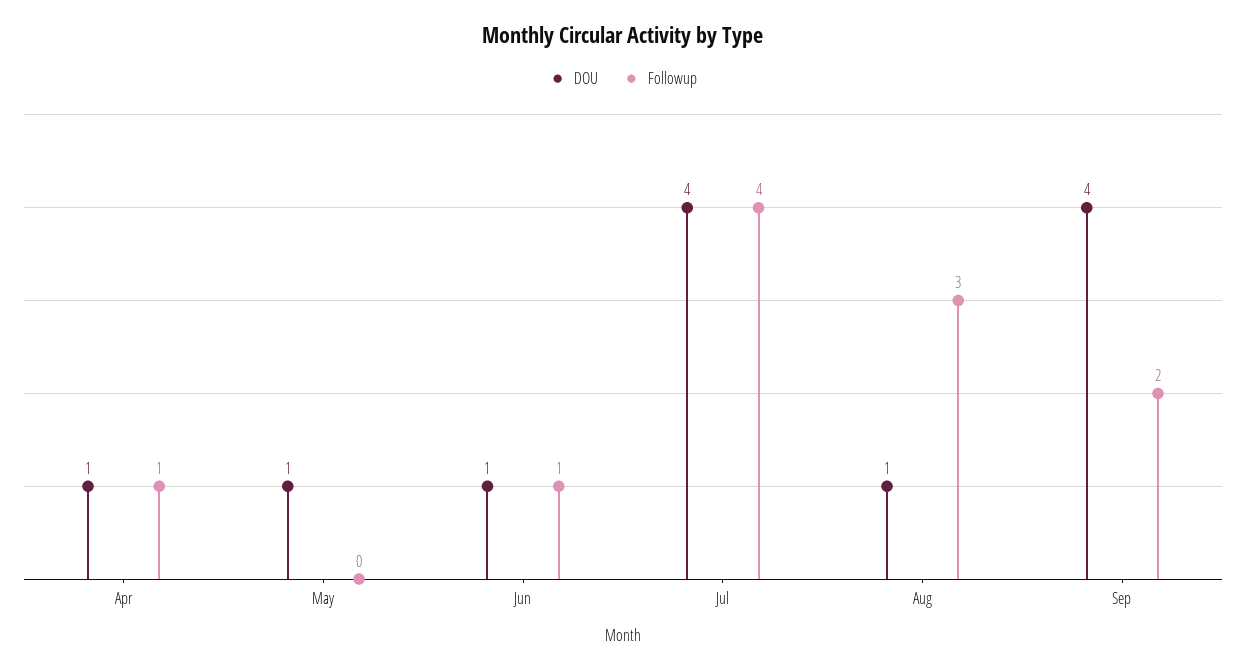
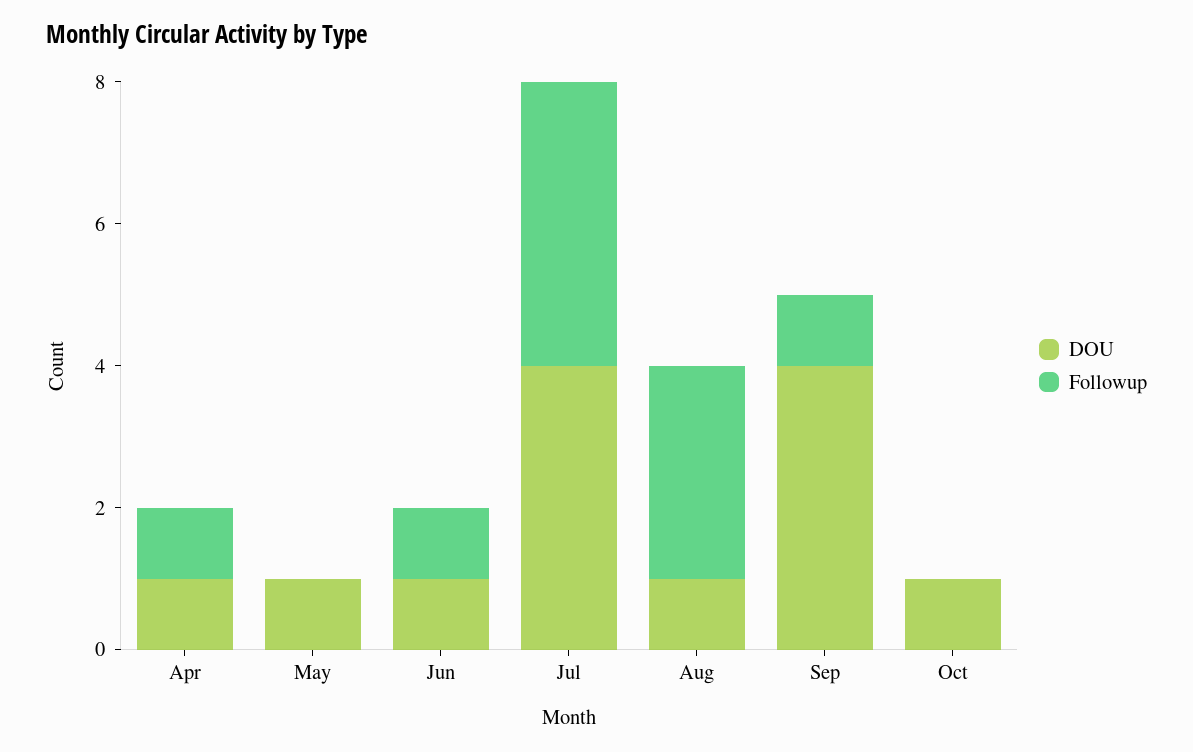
Followup, Sep: 2 -> 1
DOU, Oct: none -> 1
Followup, Oct: none -> 0

